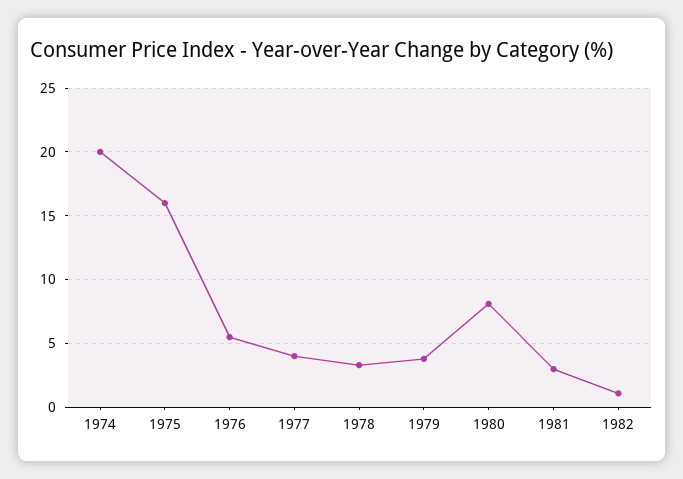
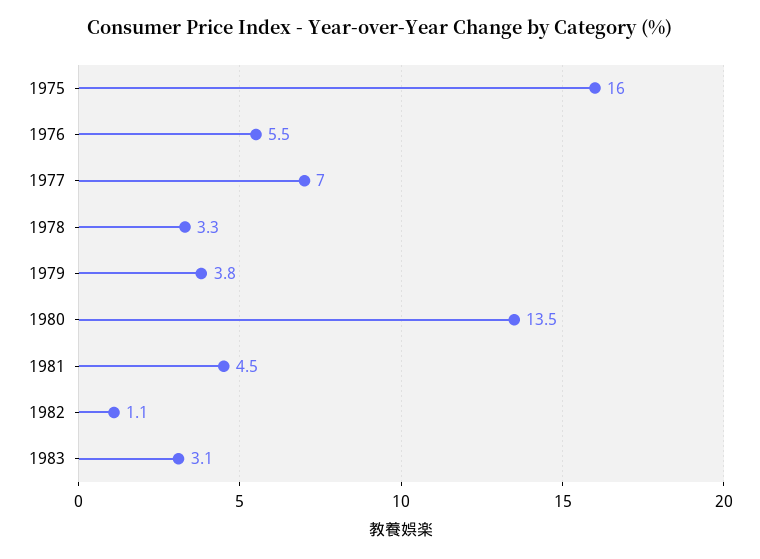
1974: 20 -> none
1977: 4 -> 7
1980: 8 -> 13.5
1981: 3 -> 4.5
1983: none -> 3.1

